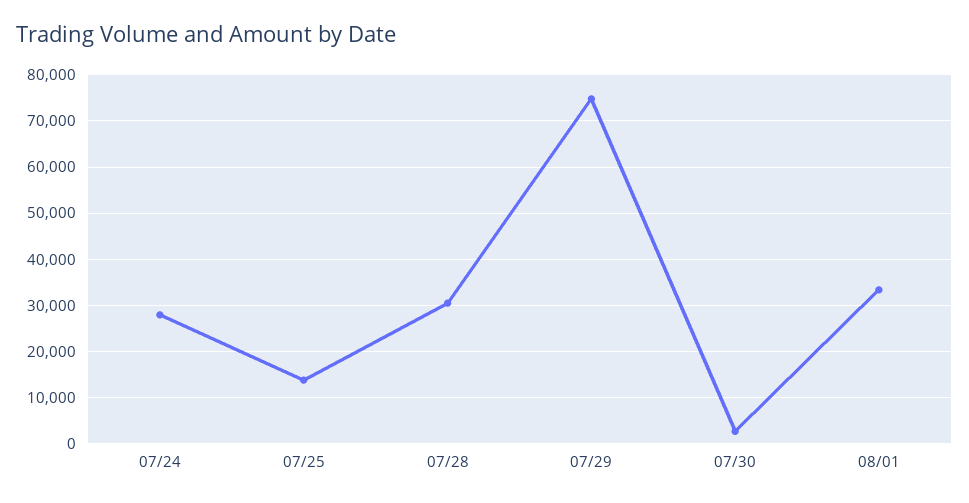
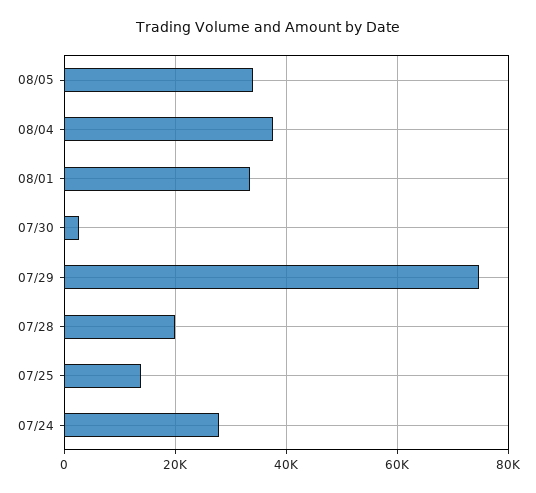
07/28: 30000 -> 20000
08/05: none -> 34000
08/04: none -> 38000

